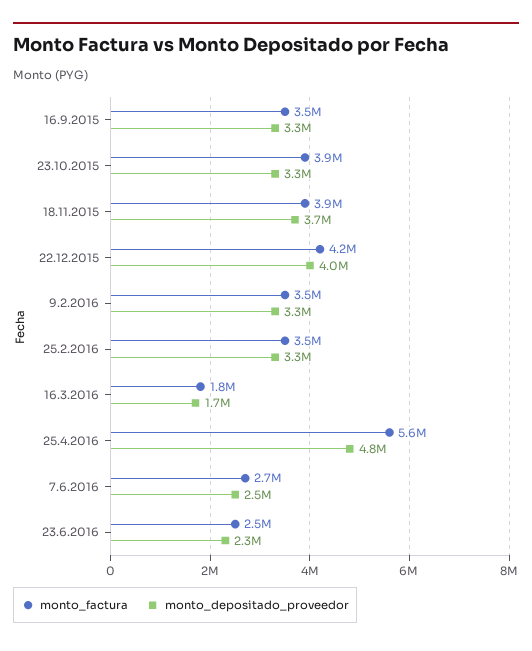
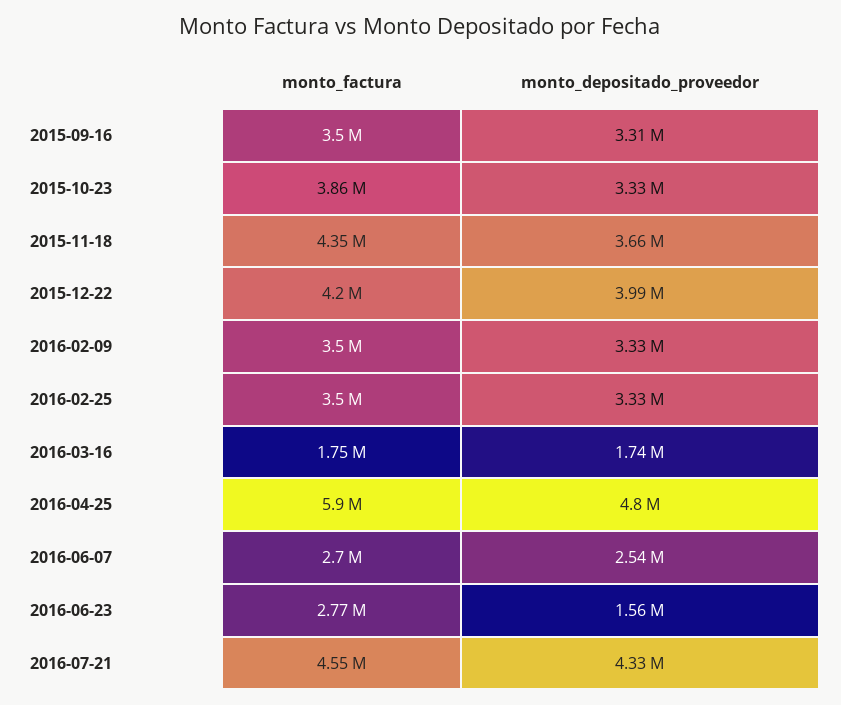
monto_factura, 18.11.2015: 3900000 -> 4350000
monto_factura, 25.4.2016: 5600000 -> 5900000
monto_factura, 23.6.2016: 2500000 -> 2770000
monto_depositado_proveedor, 23.6.2016: 2300000 -> 1560000
monto_factura, 2016-07-21: none -> 4550000
monto_depositado_proveedor, 2016-07-21: none -> 4330000

